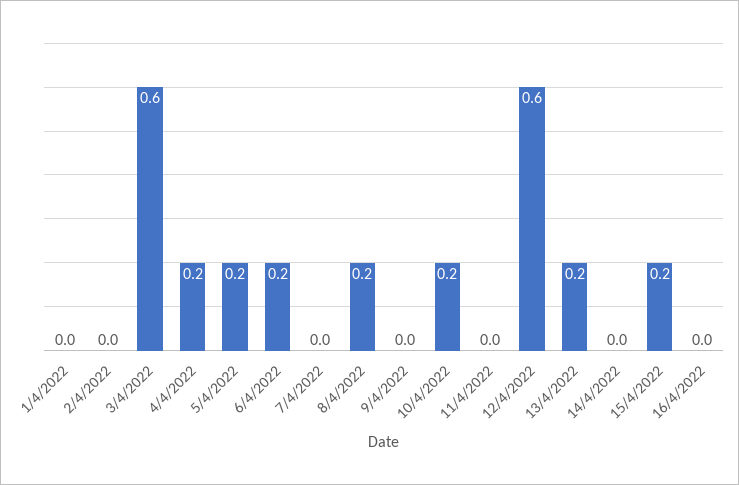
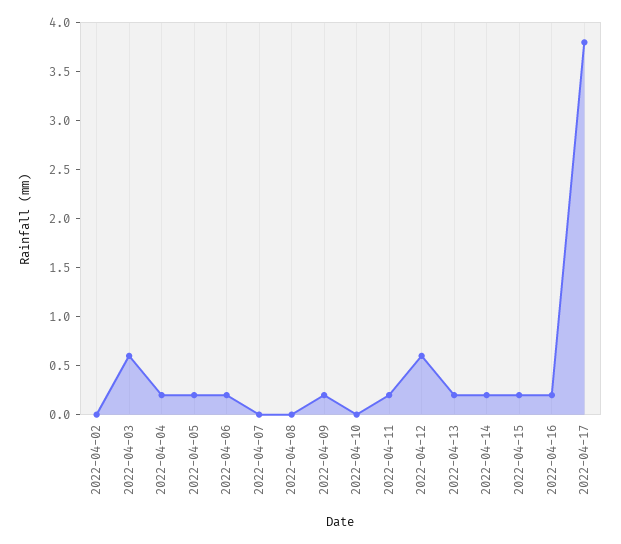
1/4/2022: 0 -> none
8/4/2022: 0.2 -> 0
9/4/2022: 0 -> 0.2
10/4/2022: 0.2 -> 0
11/4/2022: 0 -> 0.2
14/4/2022: 0 -> 0.2
16/4/2022: 0 -> 0.2
2022-04-17: none -> 3.8

